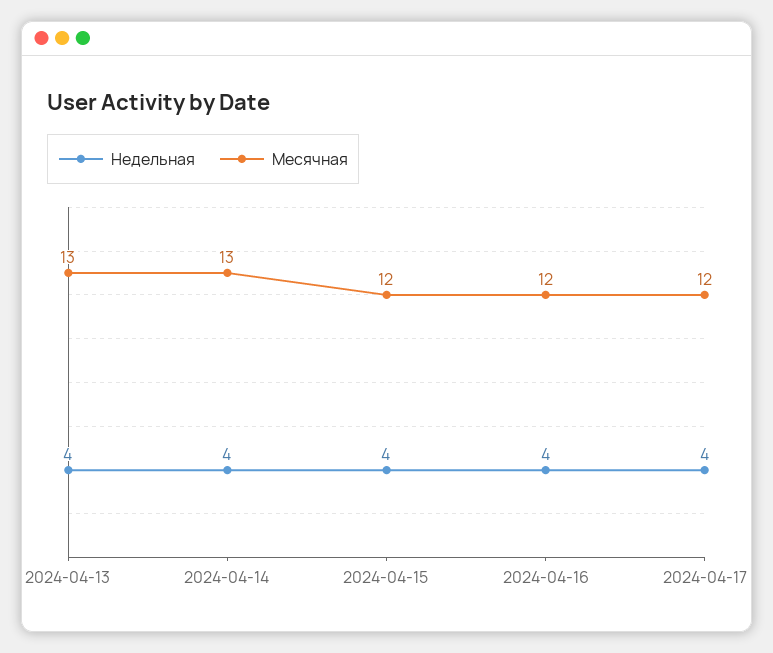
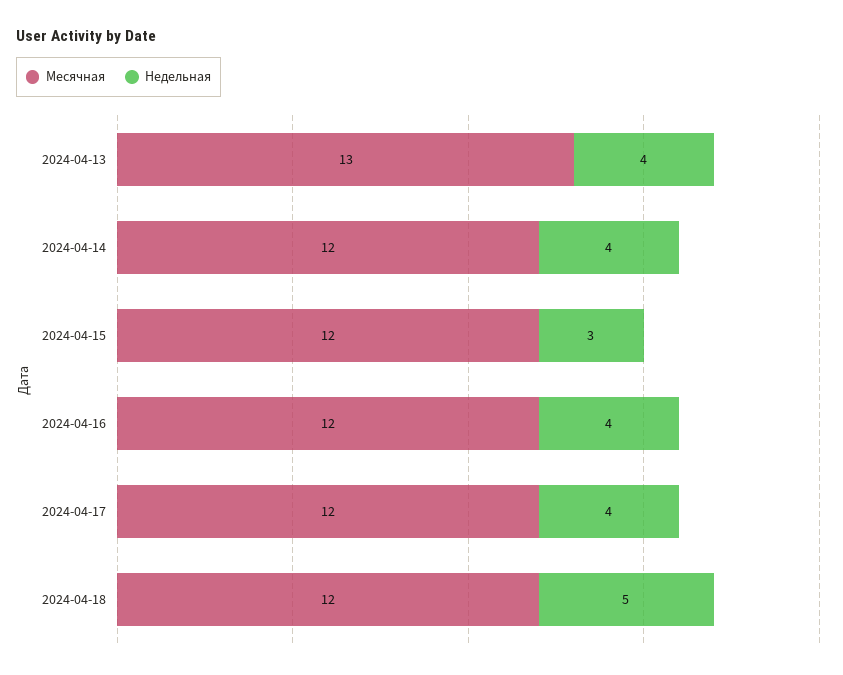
Месячная, 2024-04-14: 13 -> 12
Недельная, 2024-04-15: 4 -> 3
Месячная, 2024-04-18: none -> 12
Недельная, 2024-04-18: none -> 5

